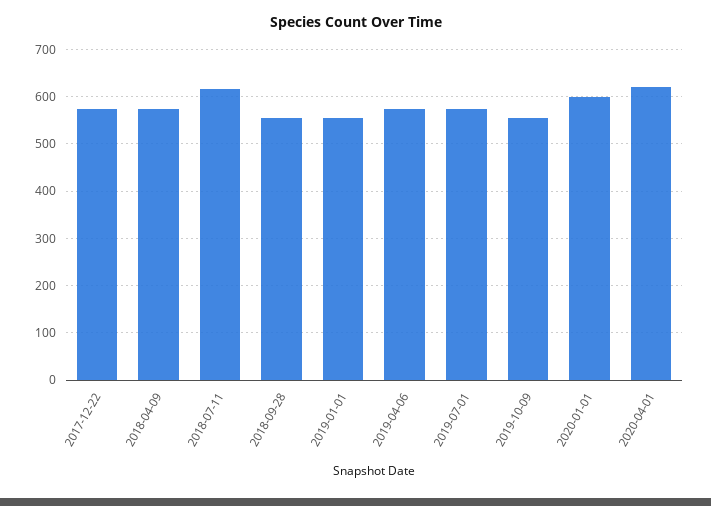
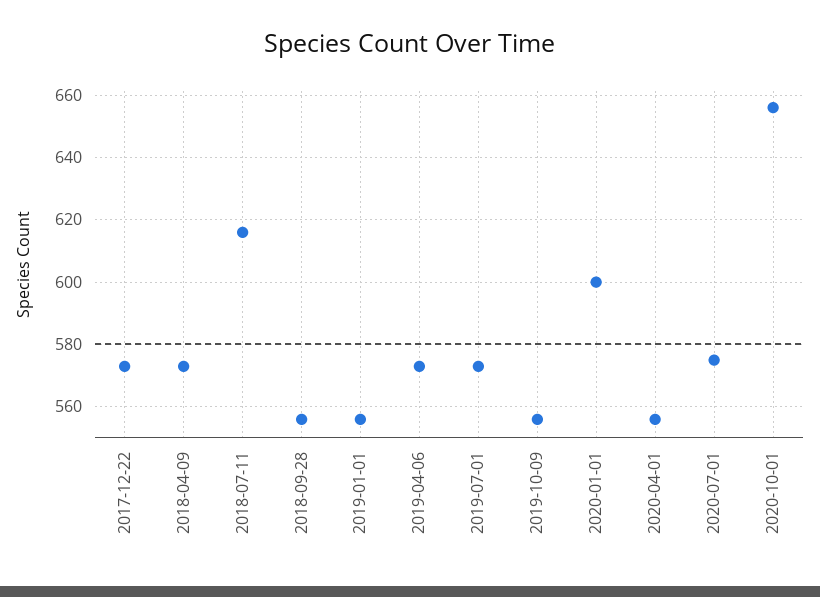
2020-04-01: 620 -> 555
2020-07-01: none -> 575
2020-10-01: none -> 655

